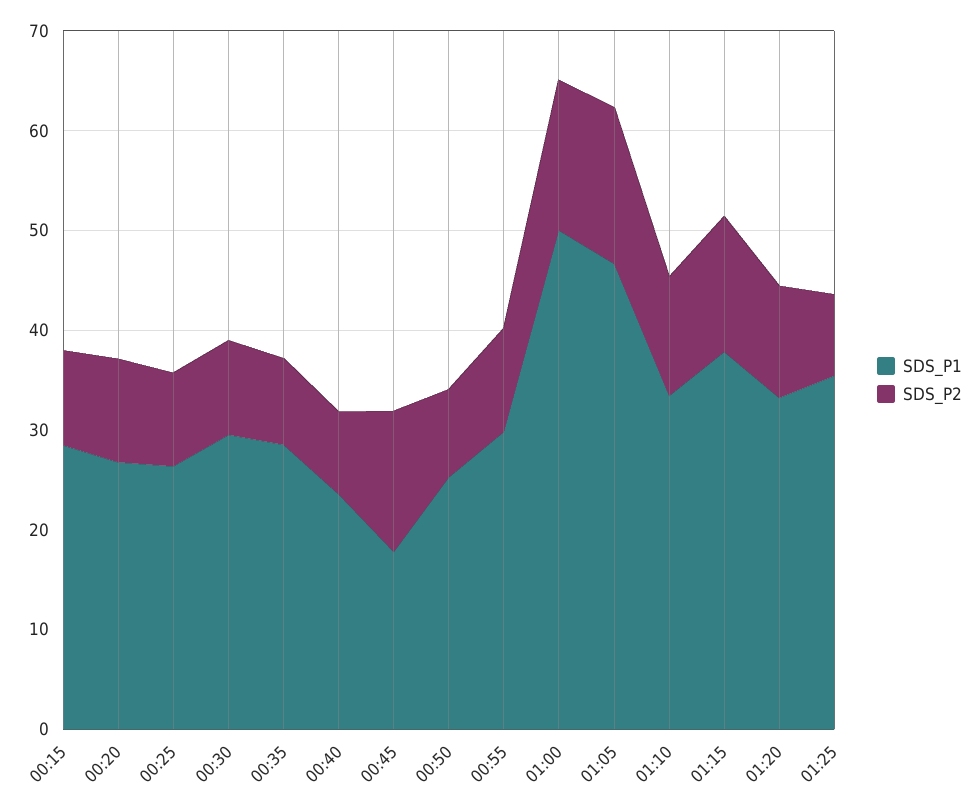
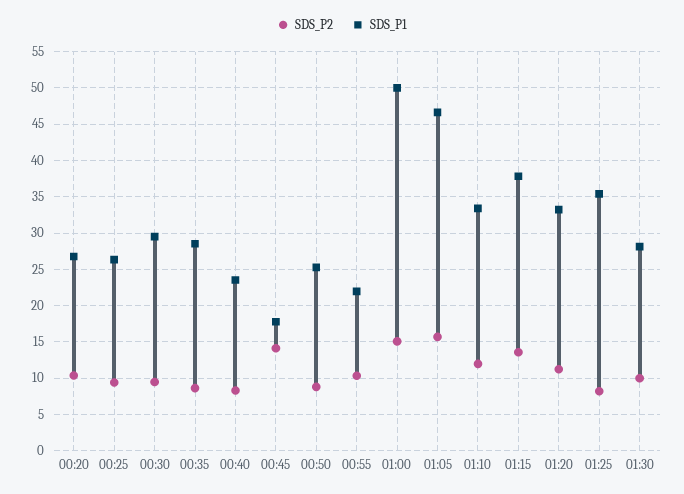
SDS_P1, 00:15: 28 -> none
SDS_P2, 00:15: 10 -> none
SDS_P1, 00:55: 30 -> 22
SDS_P2, 01:30: none -> 10
SDS_P1, 01:30: none -> 28

